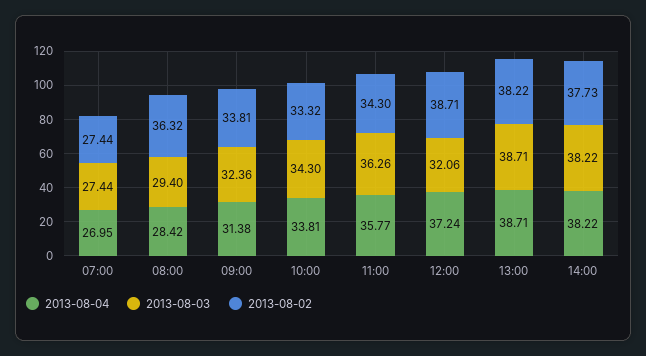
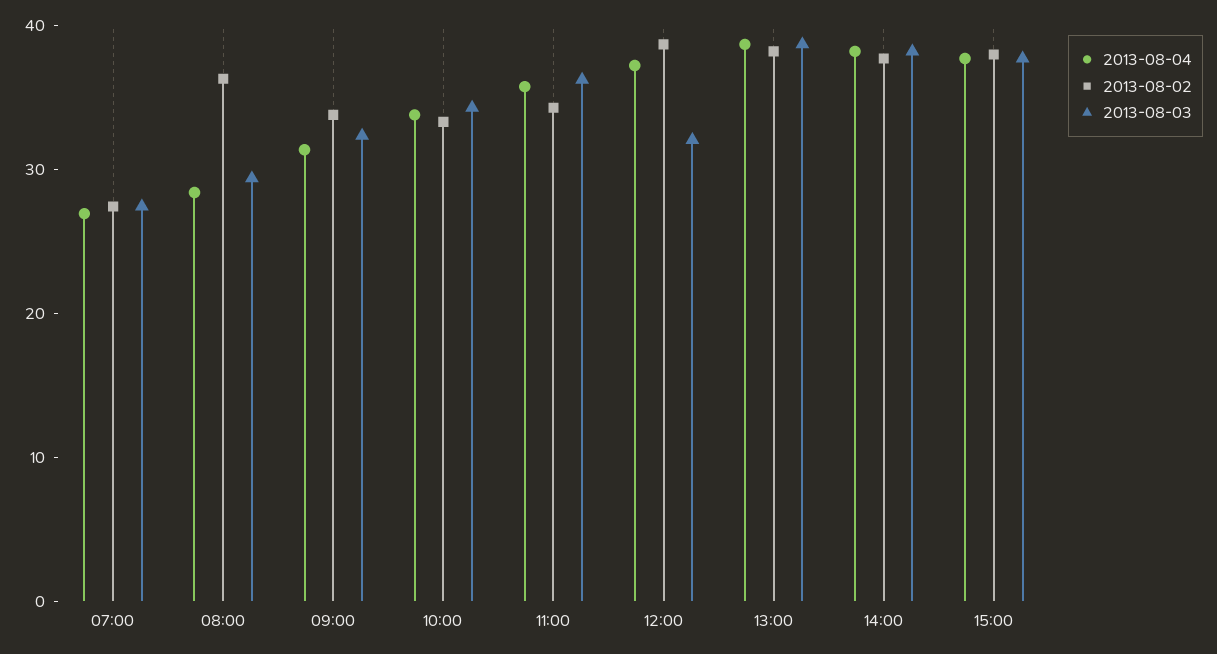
2013-08-04, 15:00: none -> 38
2013-08-02, 15:00: none -> 38
2013-08-03, 15:00: none -> 38

